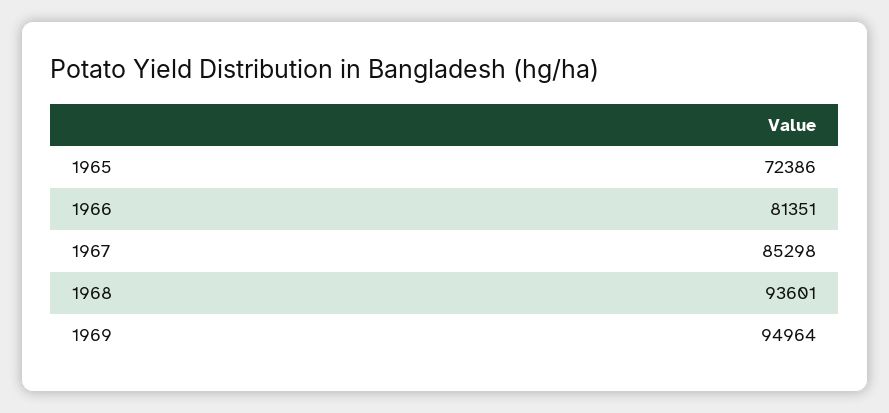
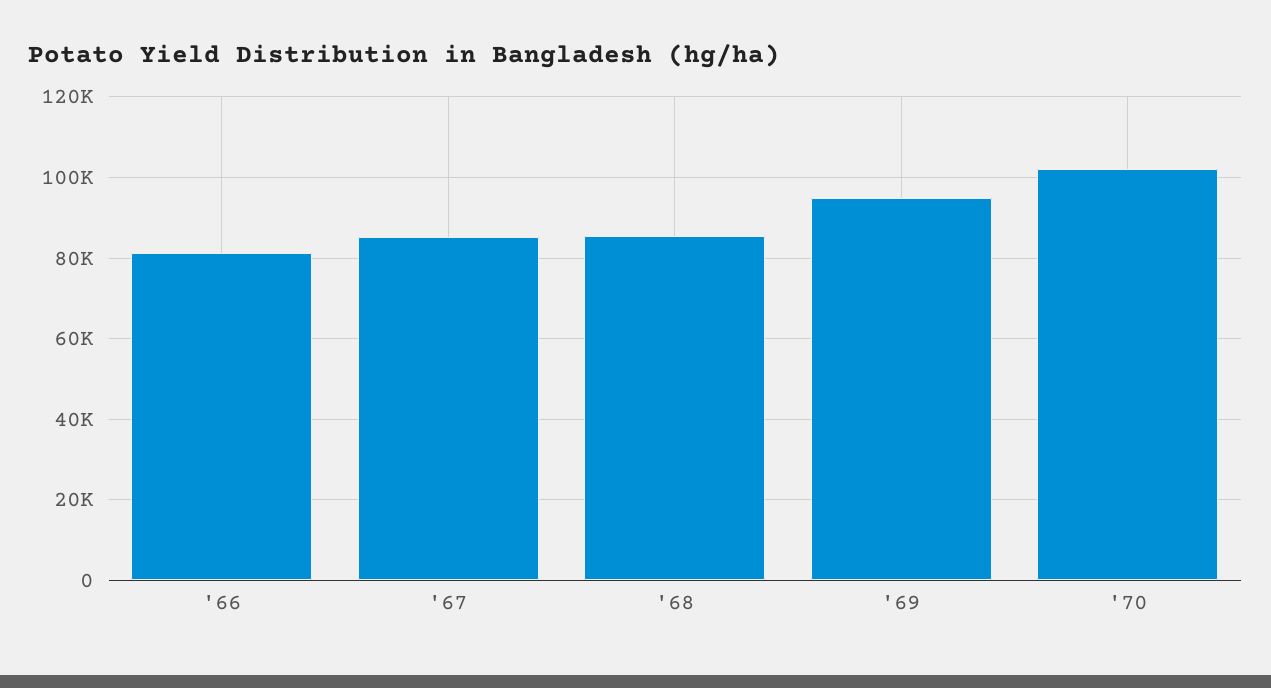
1965: 72386 -> none
1968: 93601 -> 86000
'70: none -> 102000

